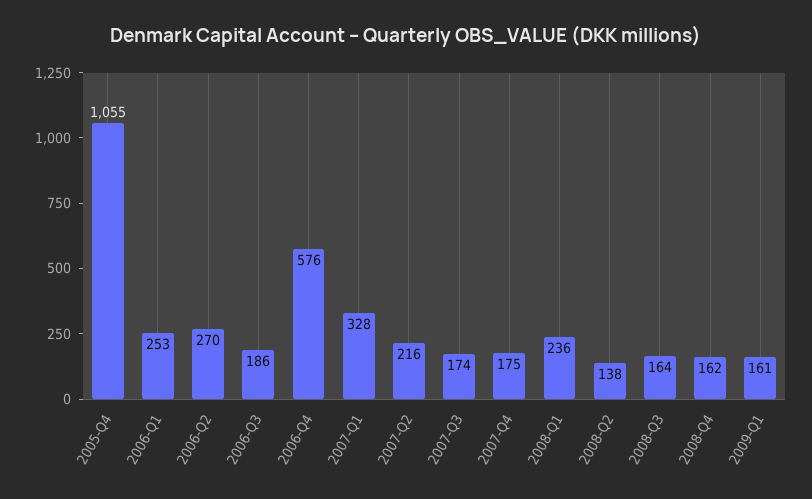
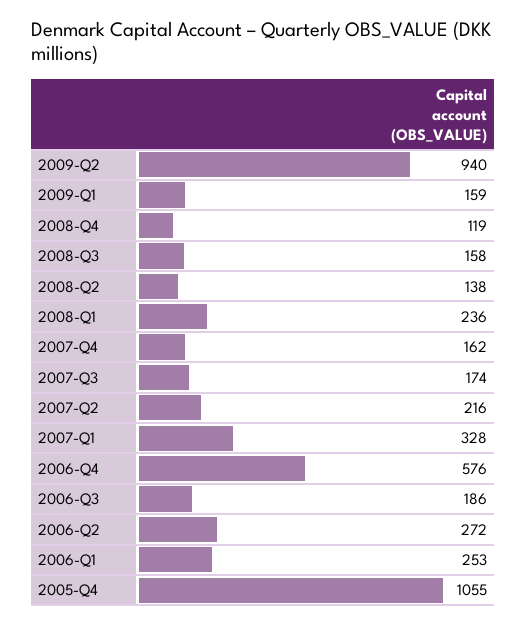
2006-Q2: 270 -> 272
2007-Q4: 175 -> 162
2008-Q3: 164 -> 158
2008-Q4: 162 -> 119
2009-Q1: 161 -> 159
2009-Q2: none -> 940

